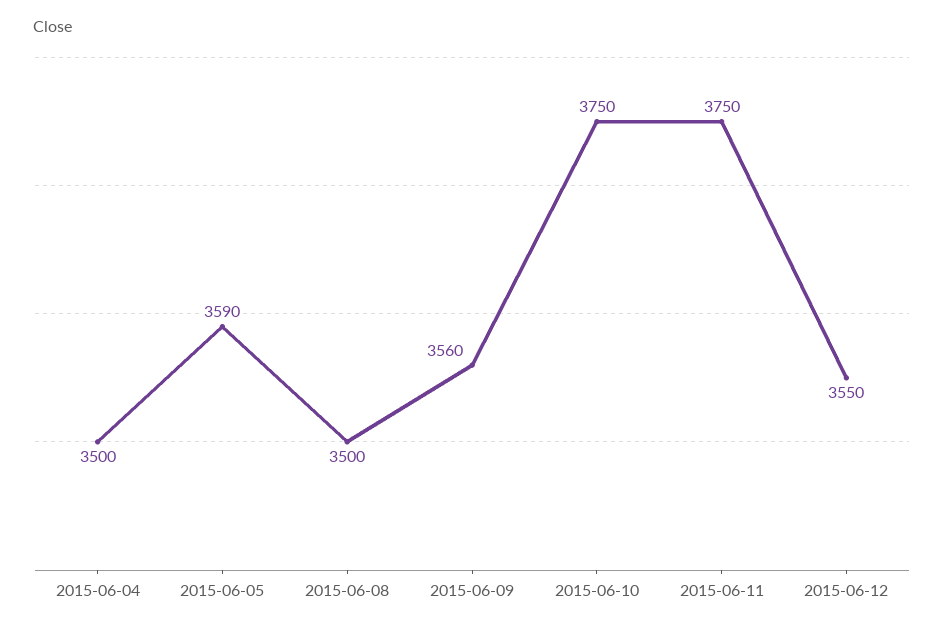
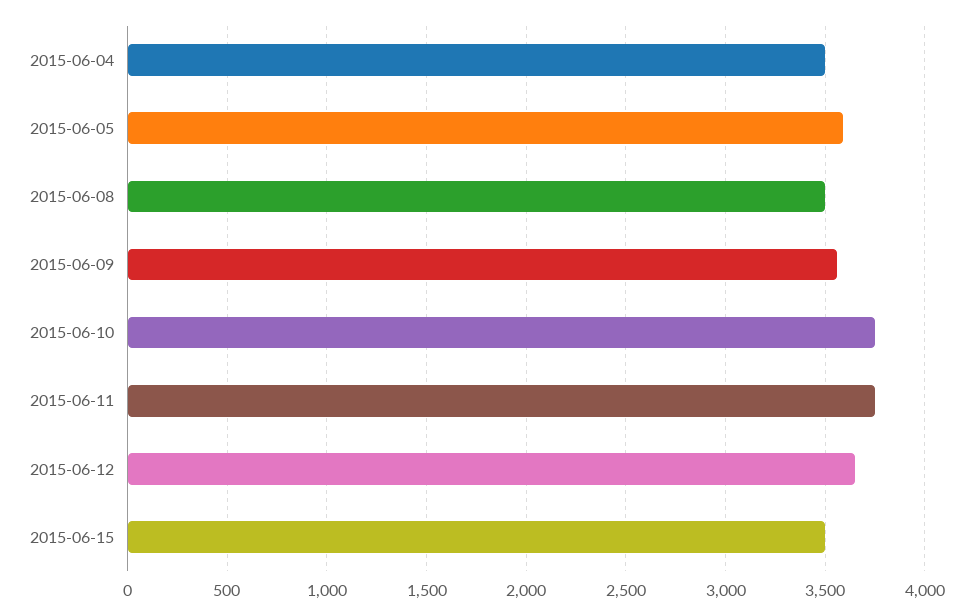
2015-06-12: 3550 -> 3650
2015-06-15: none -> 3500

